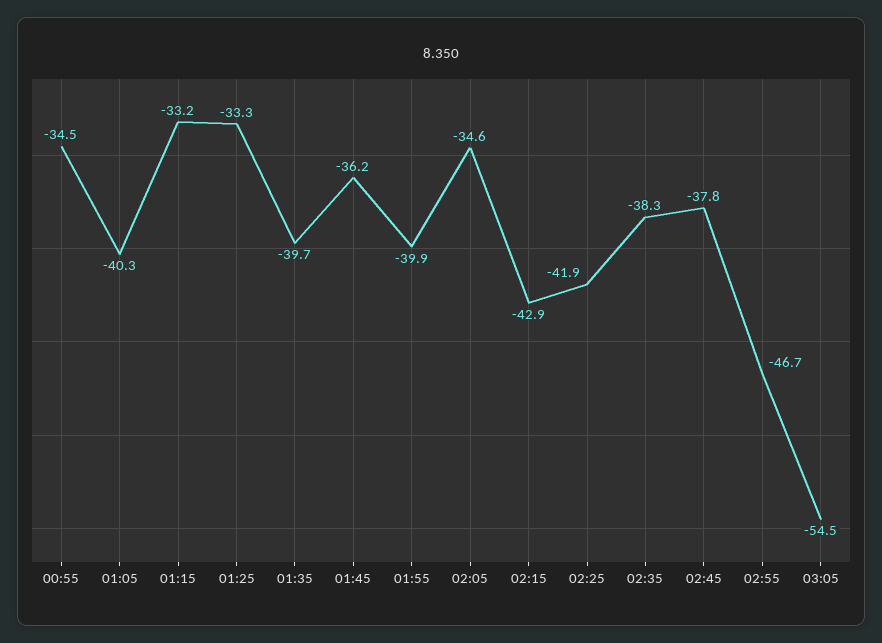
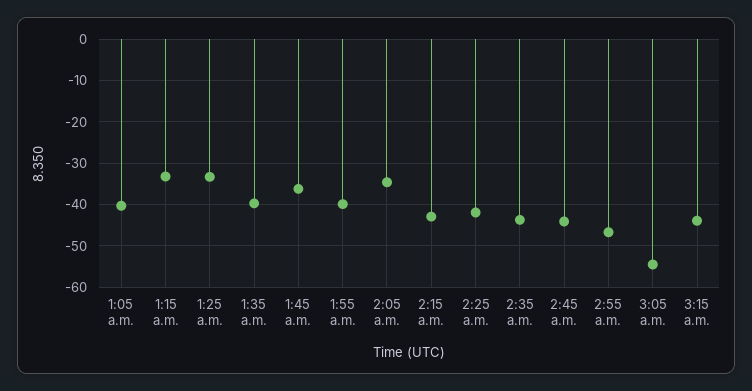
00:55: -34.5 -> none
02:35: -38.3 -> -44
02:45: -37.8 -> -44
3:15 a.m.: none -> -44

